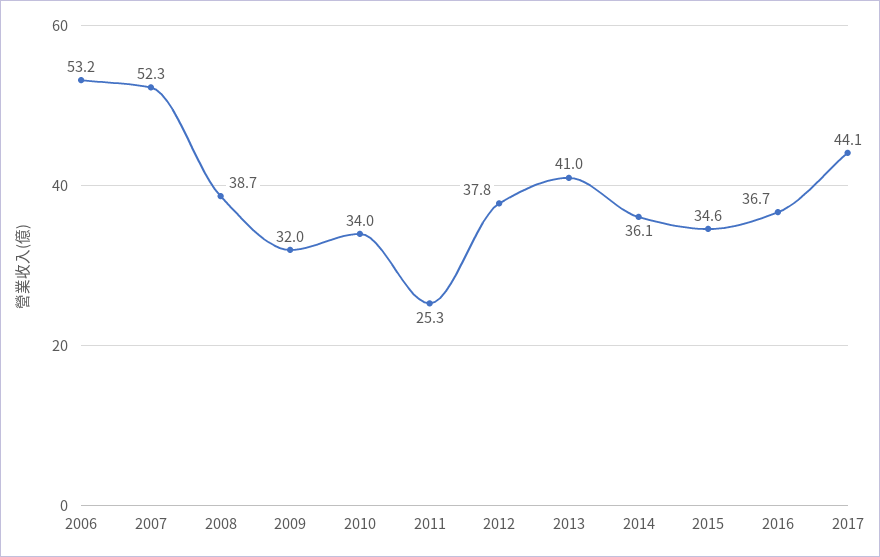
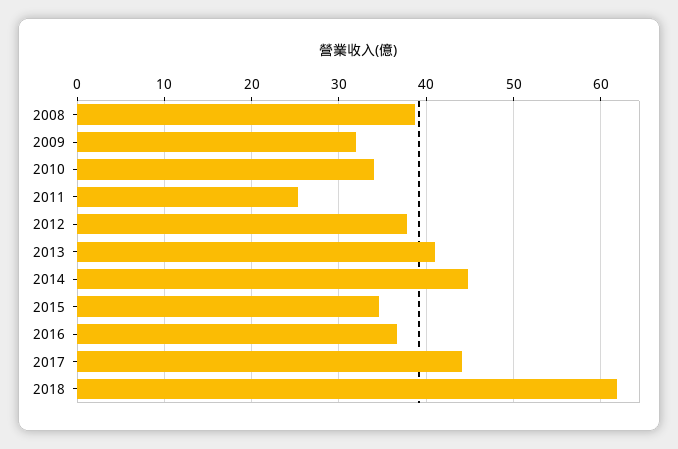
2006: 53.2 -> none
2007: 52.3 -> none
2014: 36.1 -> 45
2018: none -> 62

